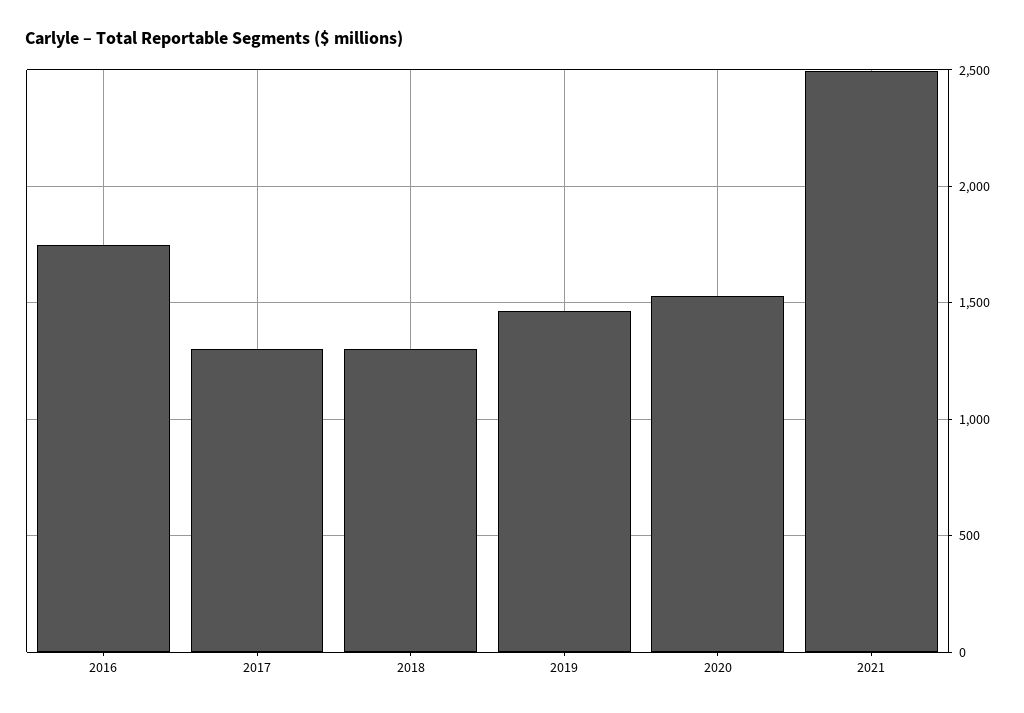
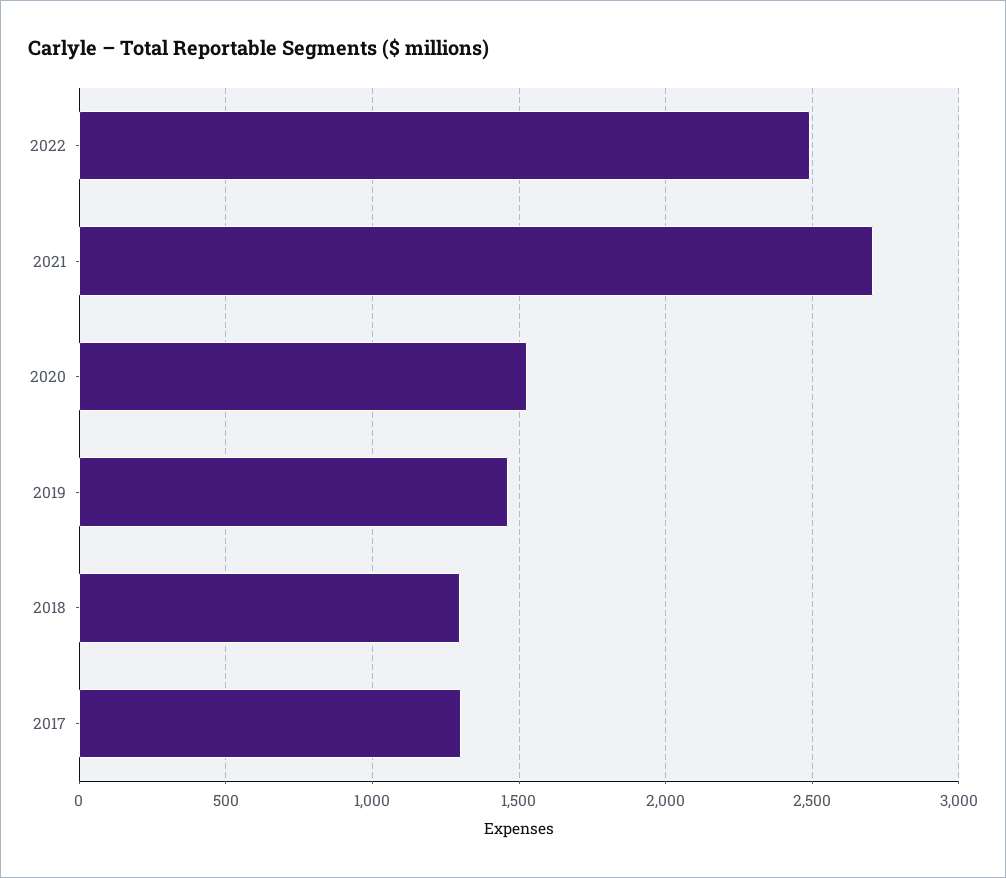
2016: 1750 -> none
2021: 2500 -> 2700
2022: none -> 2500

